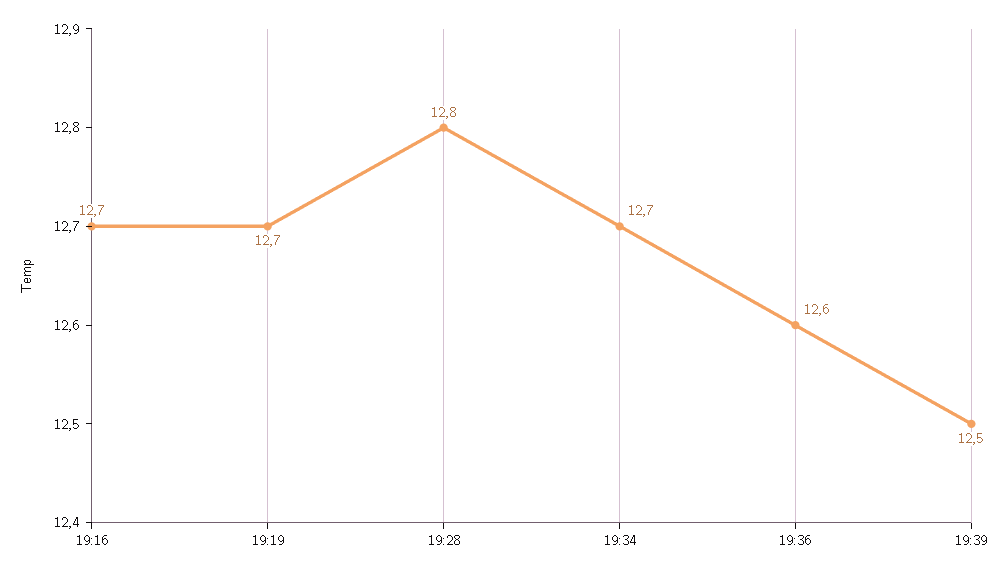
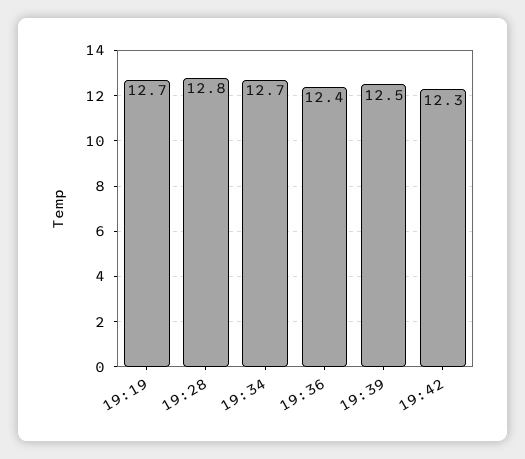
19:16: 12.7 -> none
19:36: 12.6 -> 12.4
19:42: none -> 12.3

